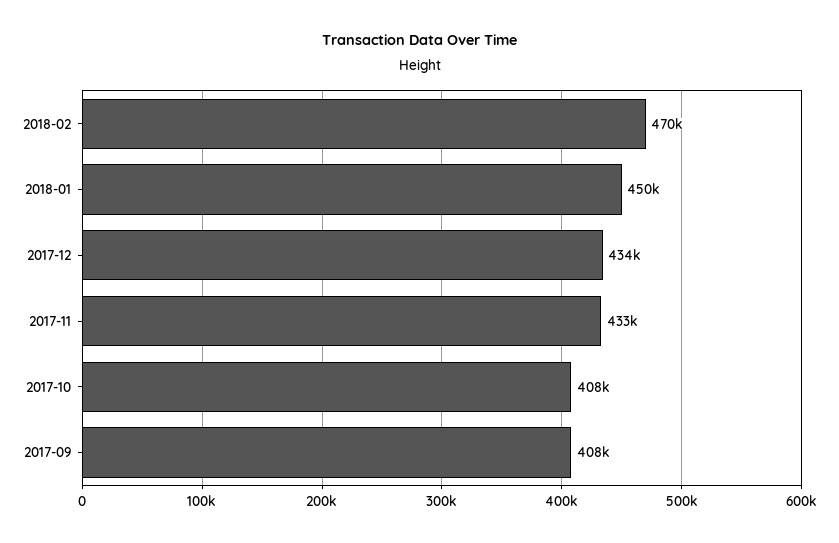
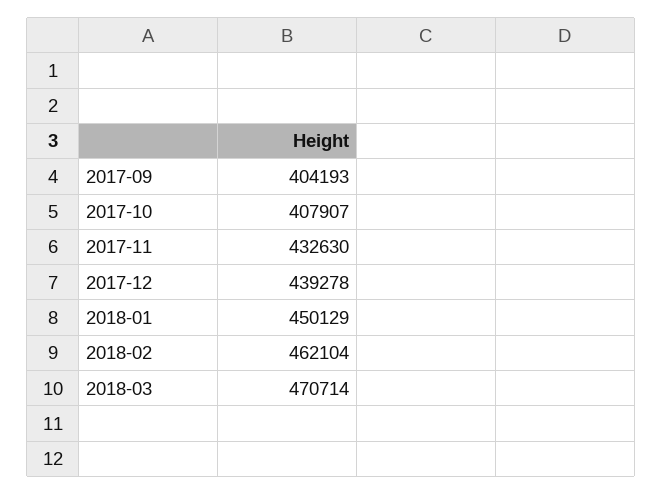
2018-02: 470000 -> 462104
2017-12: 434000 -> 439278
2017-09: 408000 -> 404193
2018-03: none -> 470714

